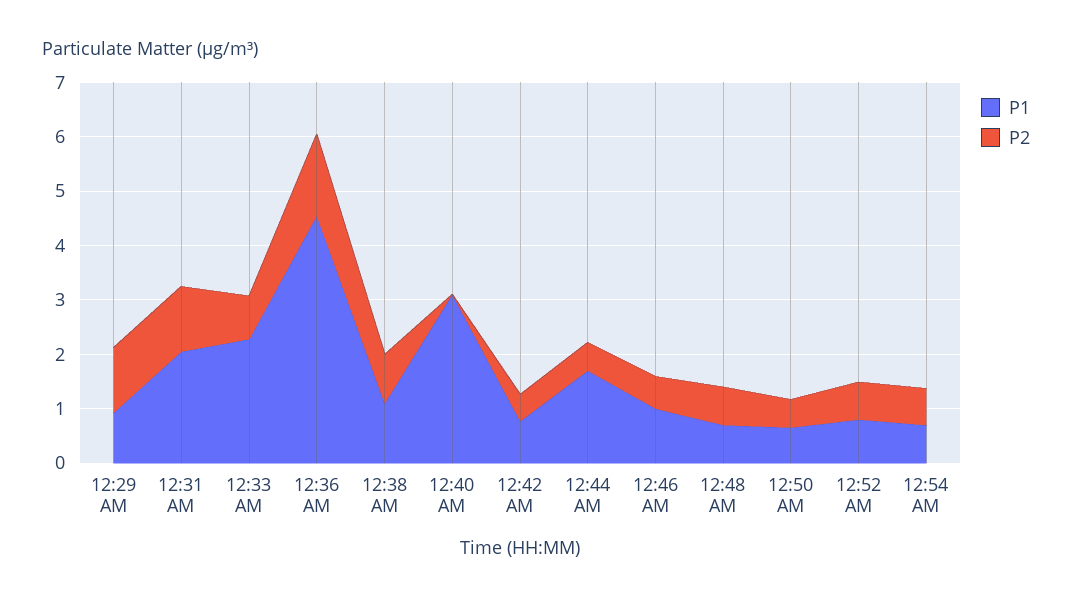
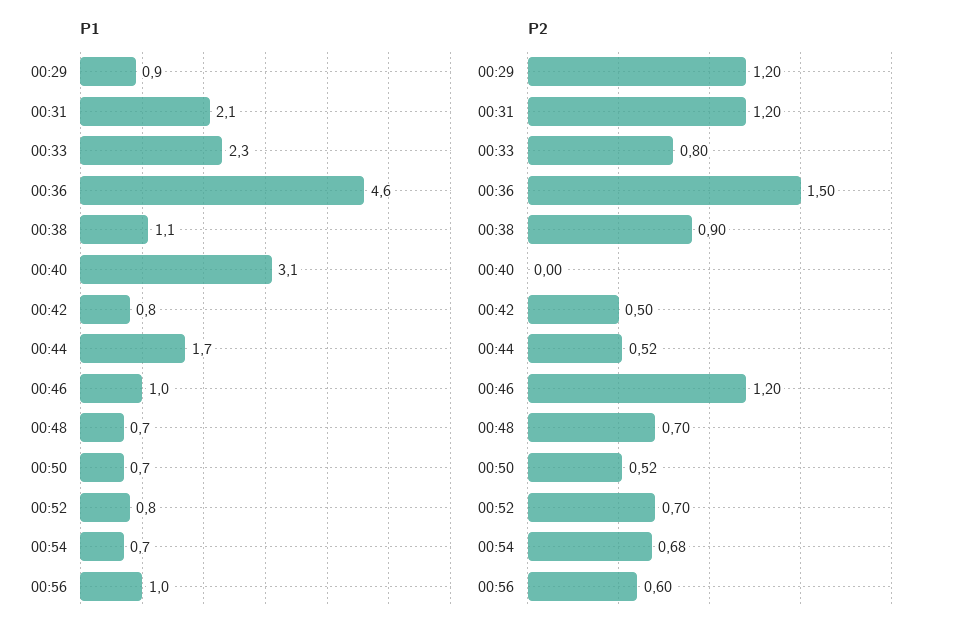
P2, 12:46 AM: 0.6 -> 1.2
P1, 00:56: none -> 1
P2, 00:56: none -> 0.6

